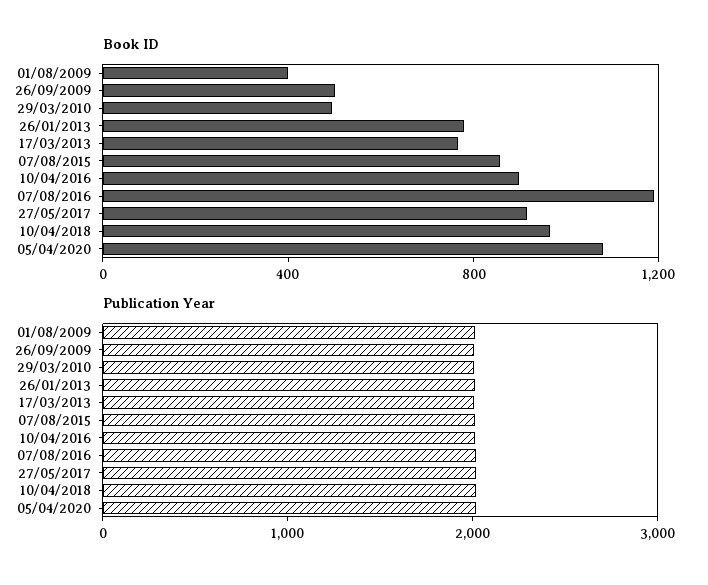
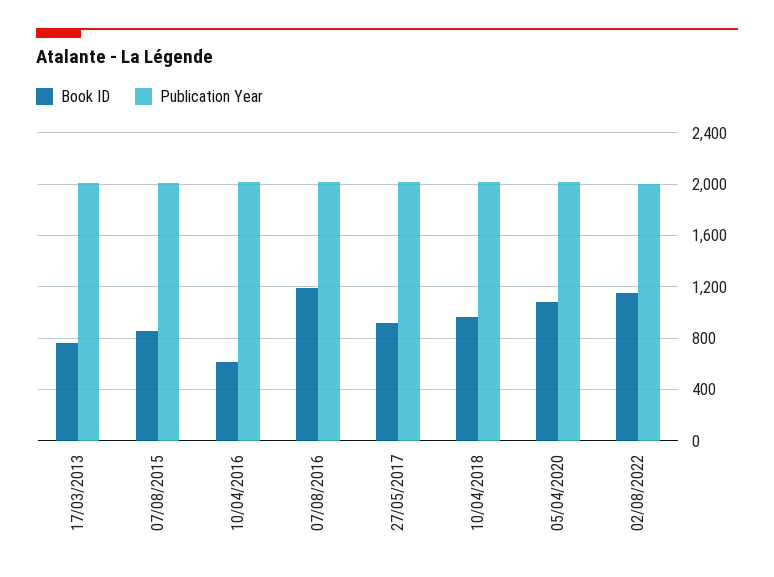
Book ID, 01/08/2009: 400 -> none
Book ID, 26/09/2009: 500 -> none
Book ID, 29/03/2010: 500 -> none
Book ID, 26/01/2013: 800 -> none
Book ID, 10/04/2016: 900 -> 600
Publication Year, 01/08/2009: 2000 -> none
Publication Year, 26/09/2009: 2000 -> none
Publication Year, 29/03/2010: 2000 -> none
Publication Year, 26/01/2013: 2000 -> none
Book ID, 02/08/2022: none -> 1150
Publication Year, 02/08/2022: none -> 2000

